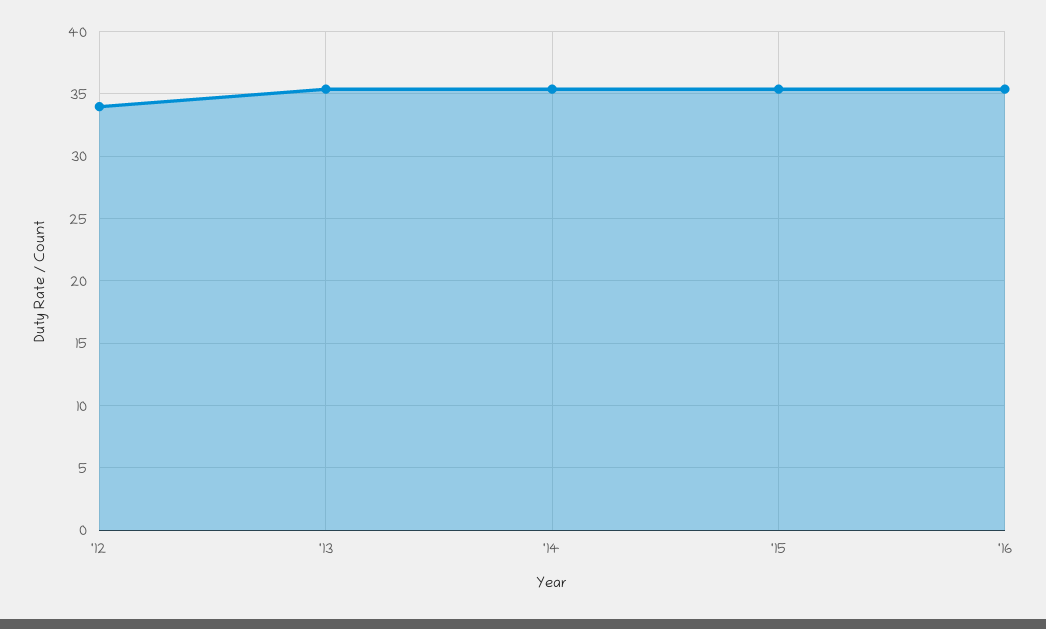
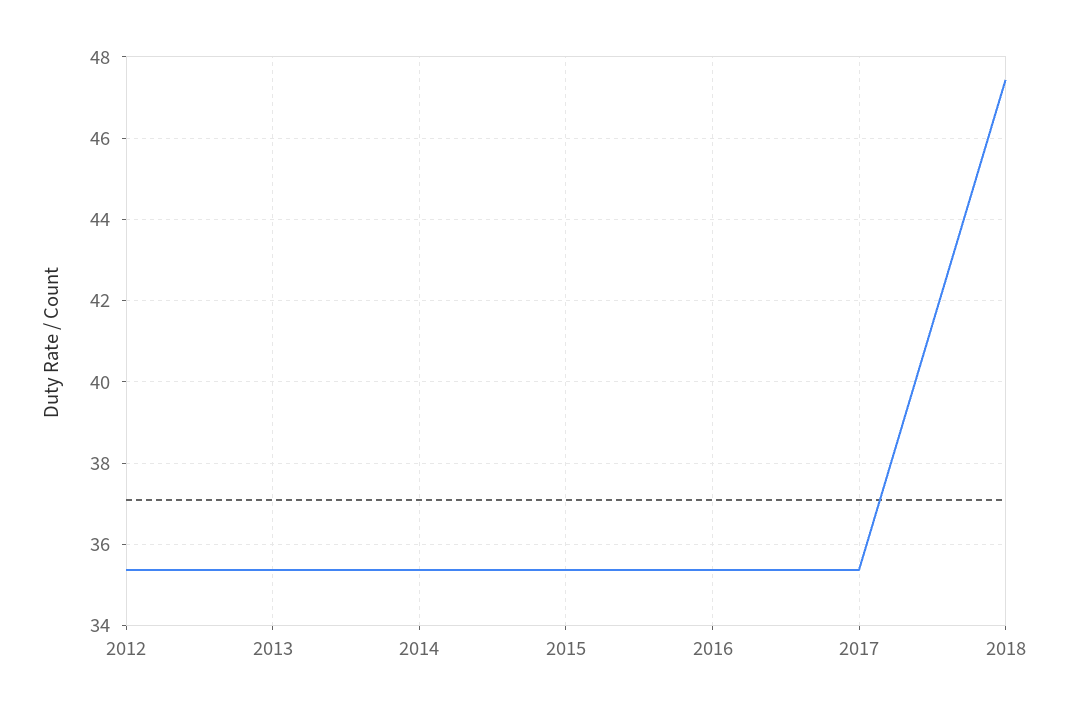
'12: 34 -> 35.4
2017: none -> 35.4
2018: none -> 47.4

